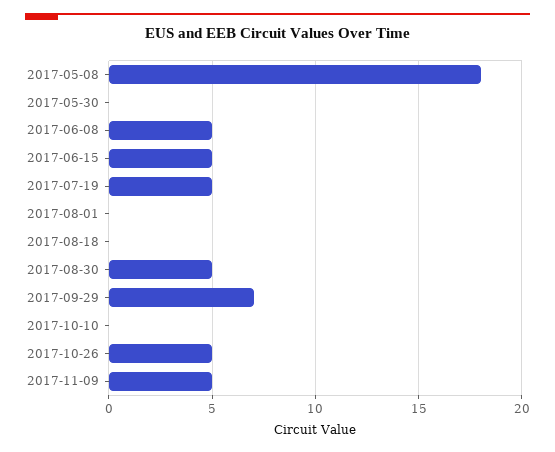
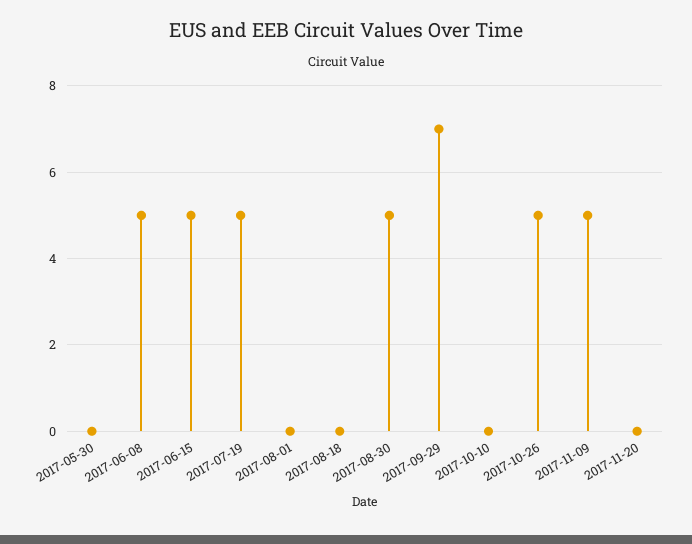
2017-05-08: 18 -> none
2017-11-20: none -> 0

